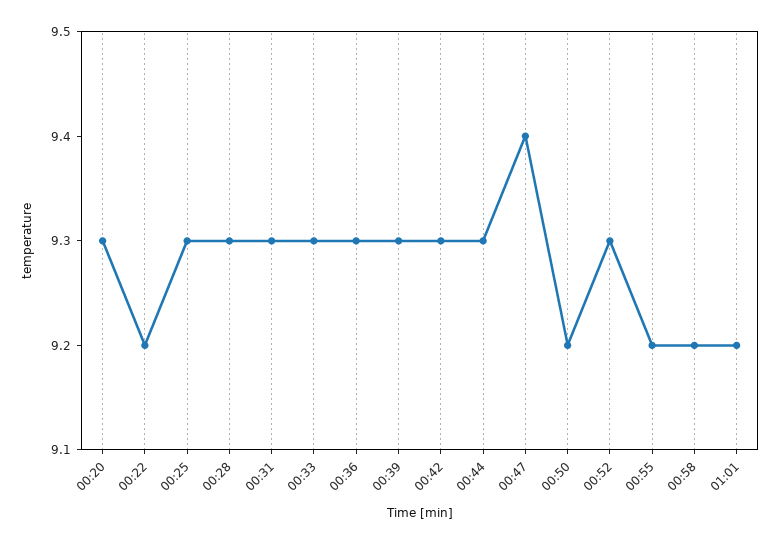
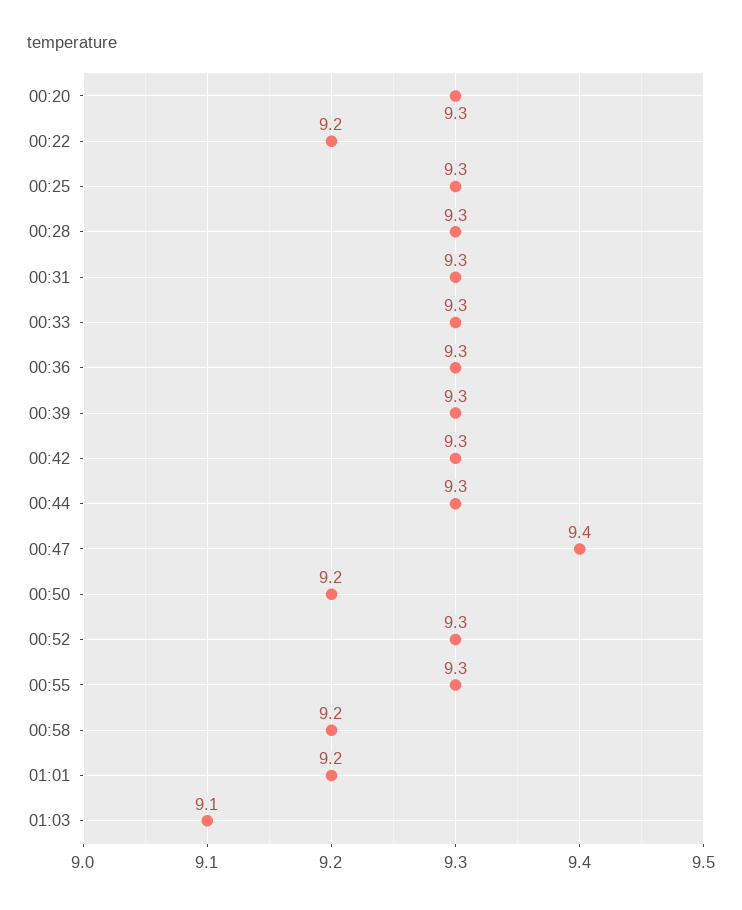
00:55: 9.2 -> 9.3
01:03: none -> 9.1

